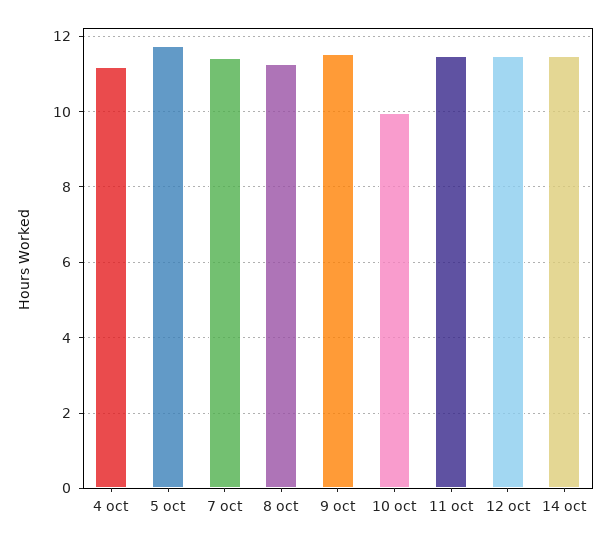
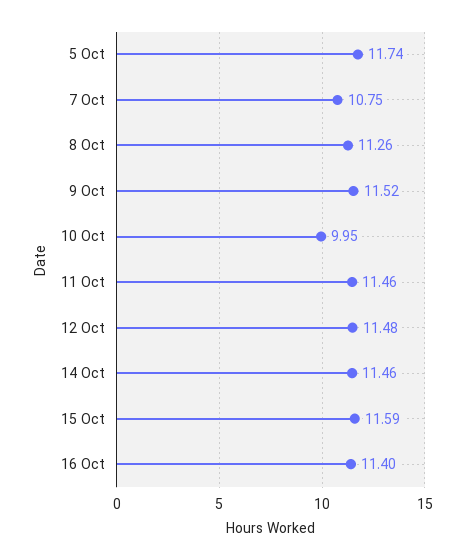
4 oct: 11.2 -> none
7 oct: 11.4 -> 10.75
15 Oct: none -> 11.59
16 Oct: none -> 11.4

